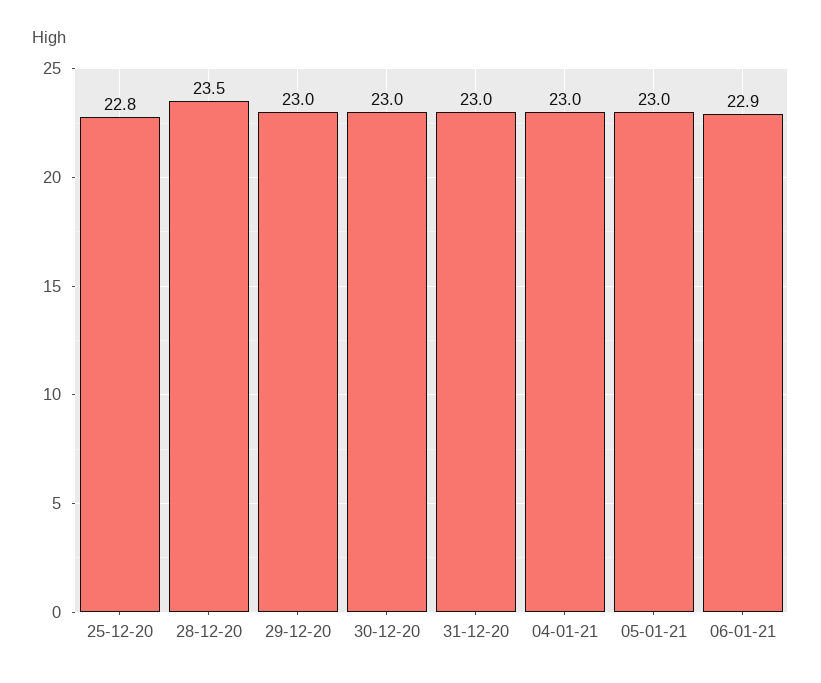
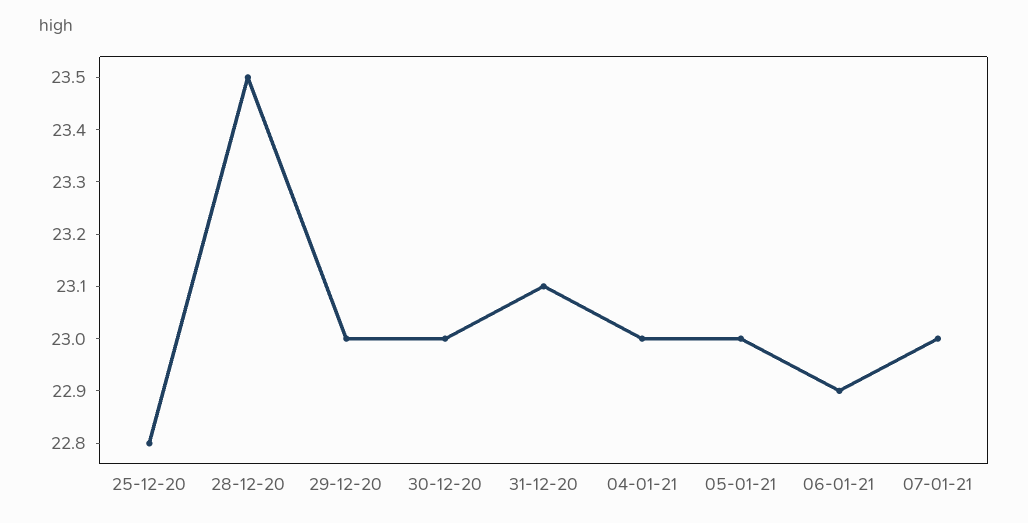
31-12-20: 23 -> 23.1
07-01-21: none -> 23

